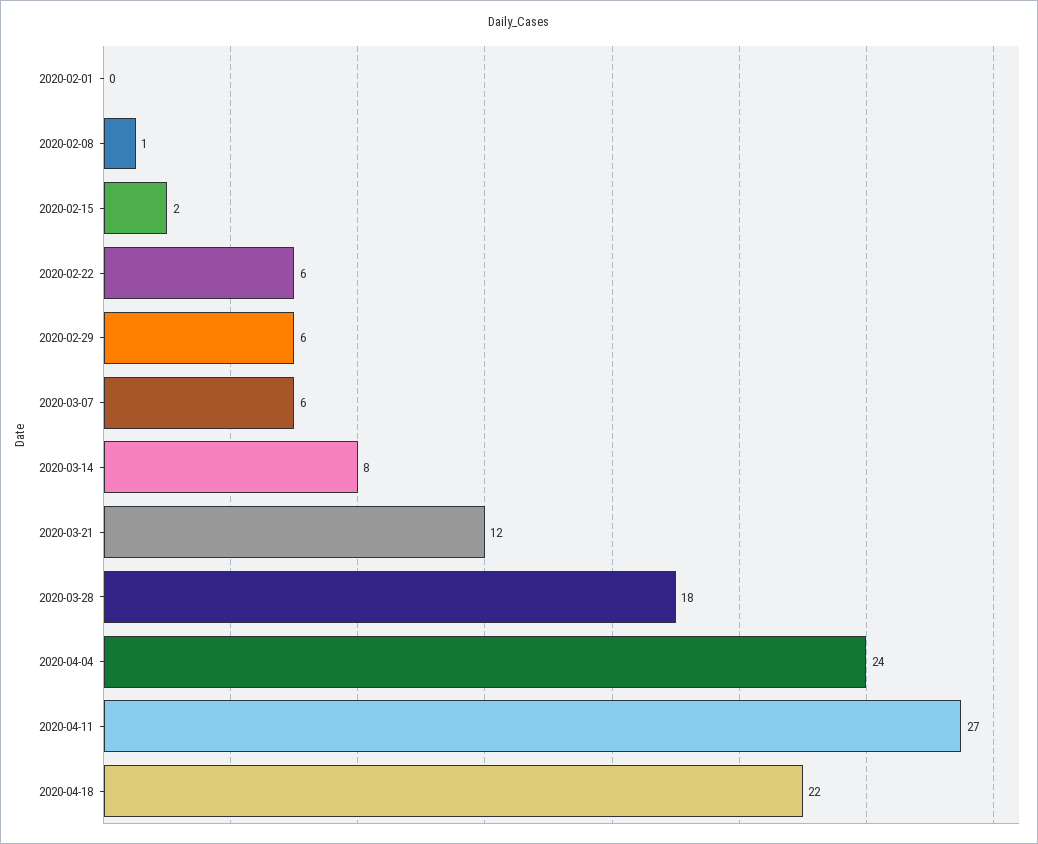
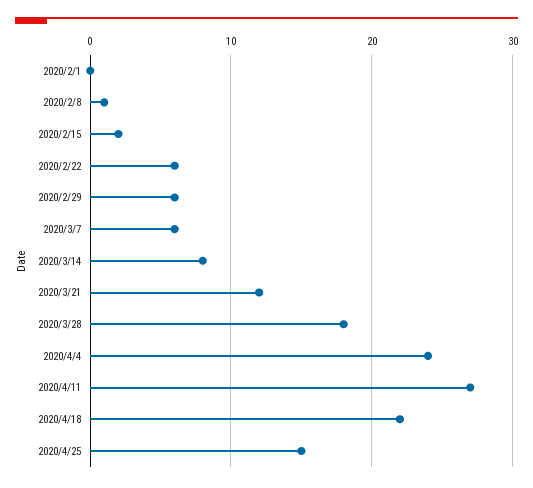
2020/4/25: none -> 15

